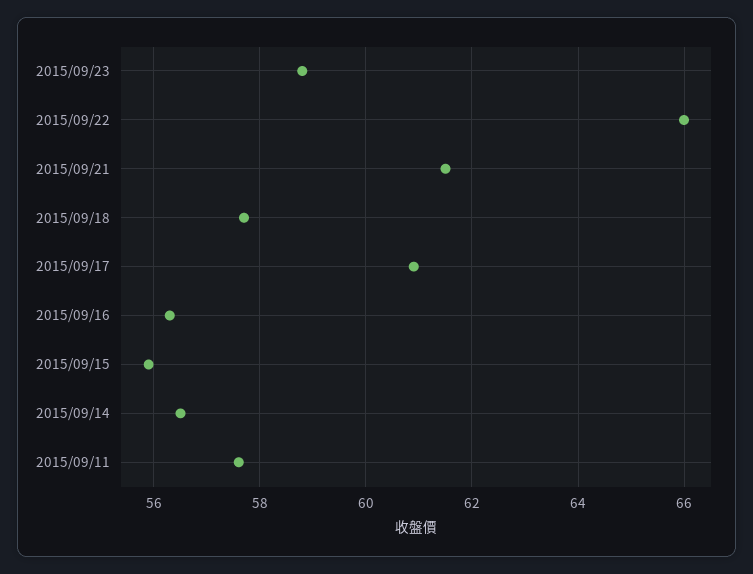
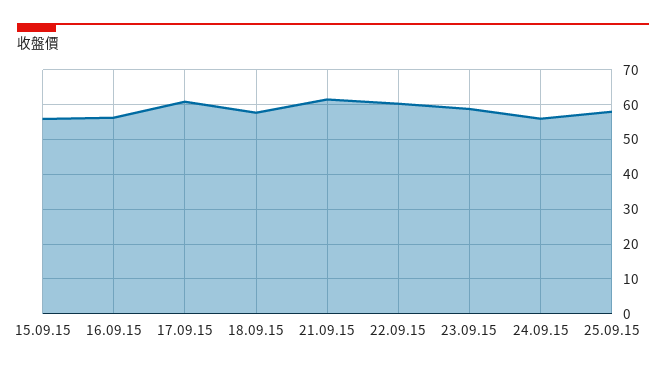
2015/09/22: 66 -> 60
2015/09/14: 56.5 -> none
2015/09/11: 57.5 -> none
24.09.15: none -> 56
25.09.15: none -> 58

